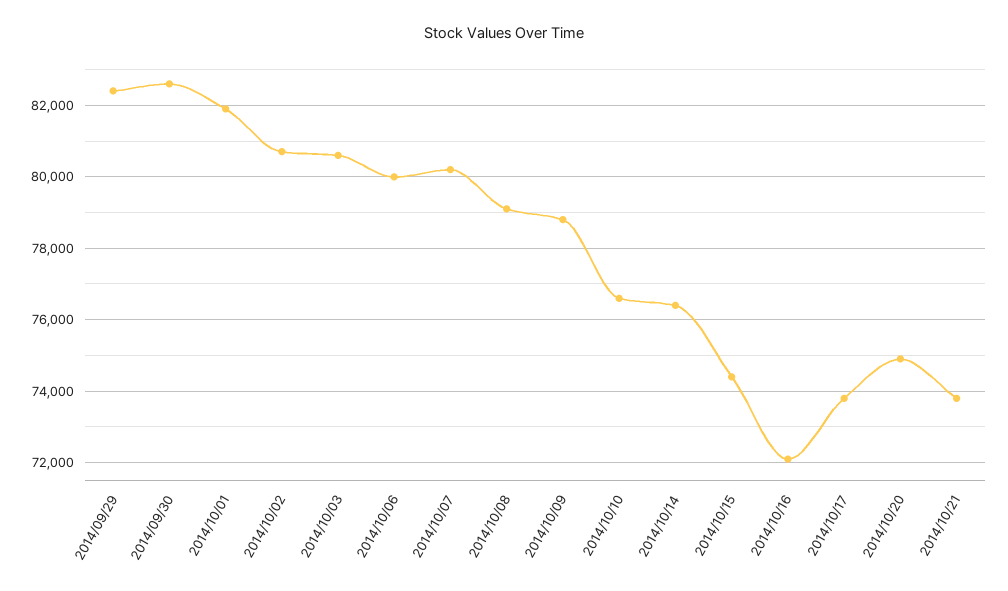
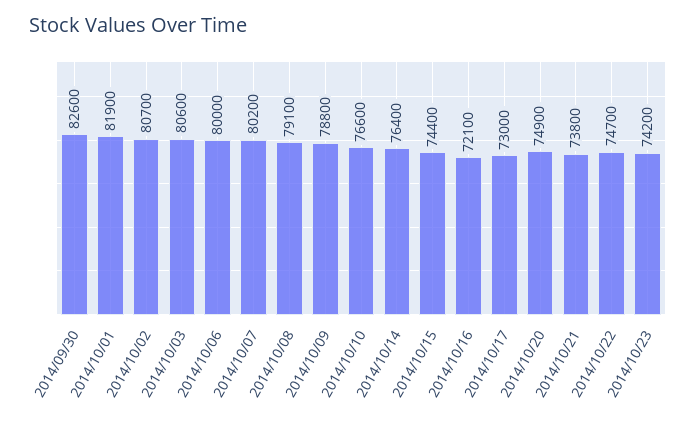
2014/09/29: 82400 -> none
2014/10/17: 73800 -> 73000
2014/10/22: none -> 74700
2014/10/23: none -> 74200

